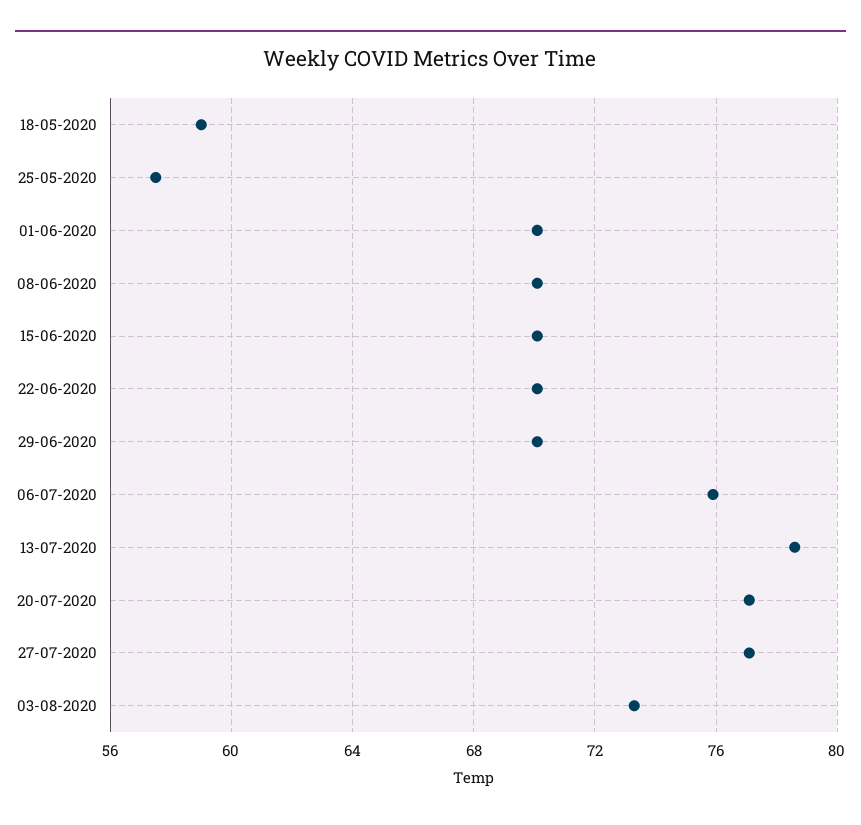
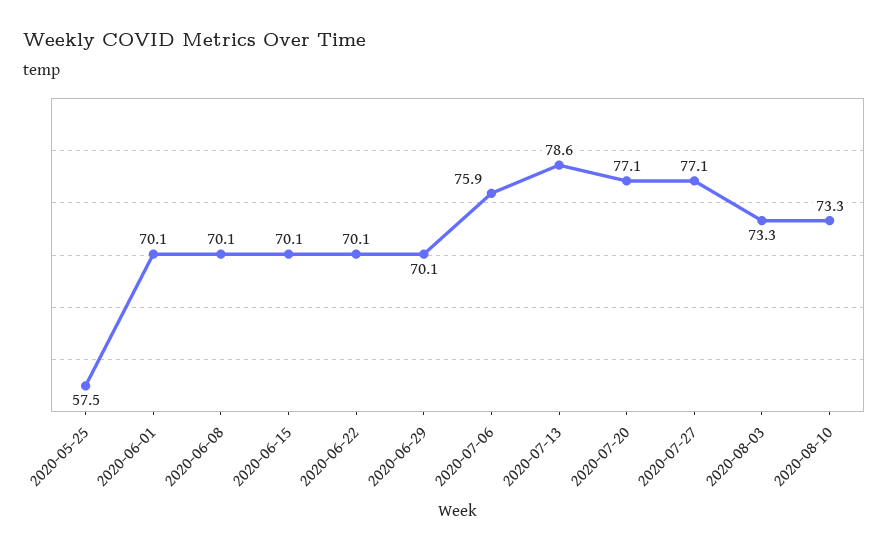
18-05-2020: 59 -> none
2020-08-10: none -> 73.3

